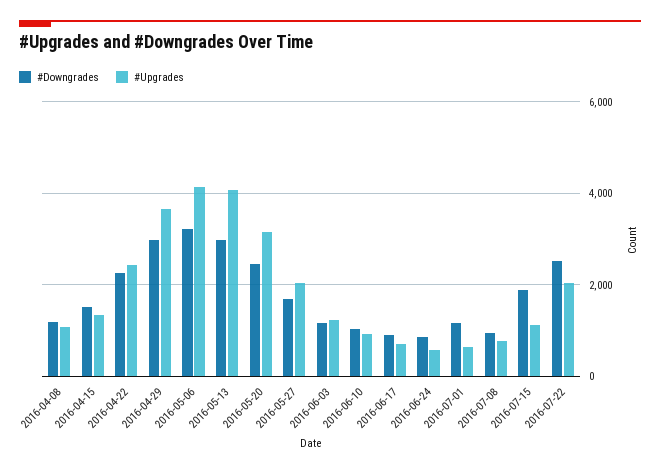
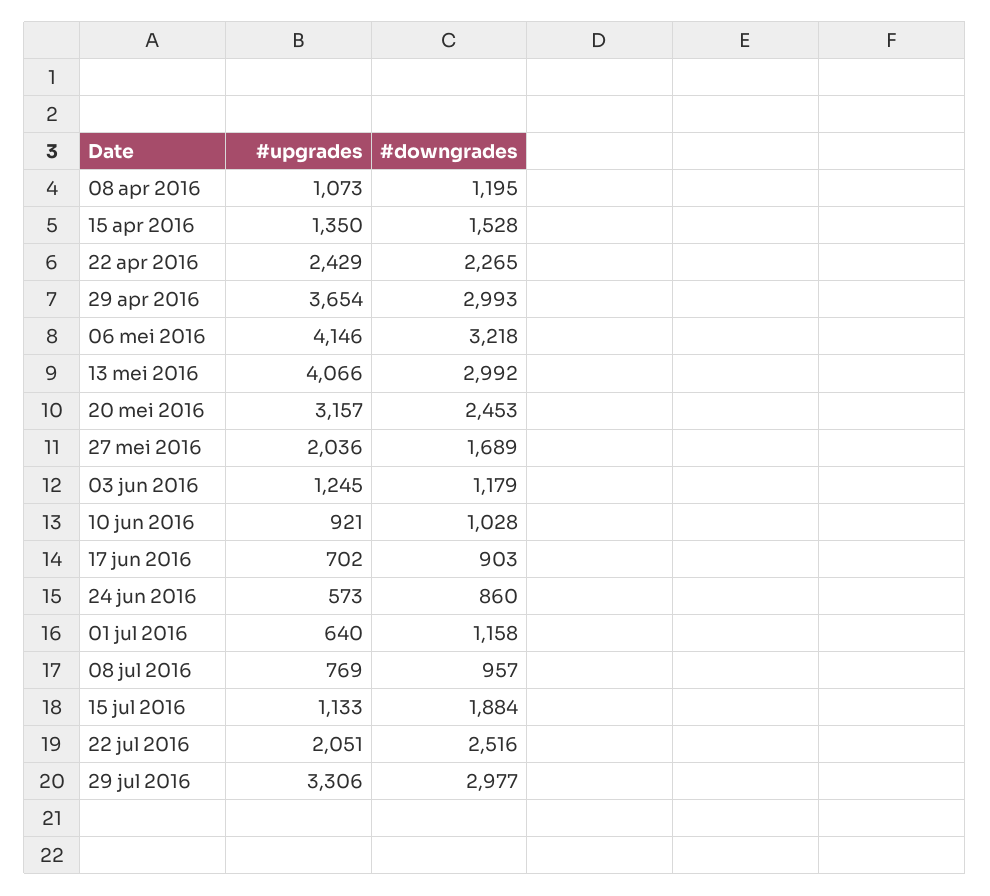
#Upgrades, 29 jul 2016: none -> 3306
#Downgrades, 29 jul 2016: none -> 2977

